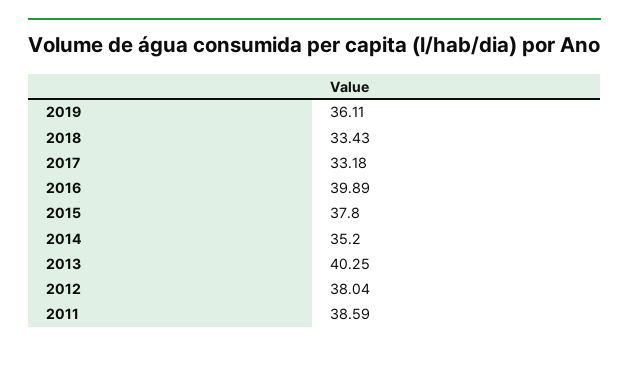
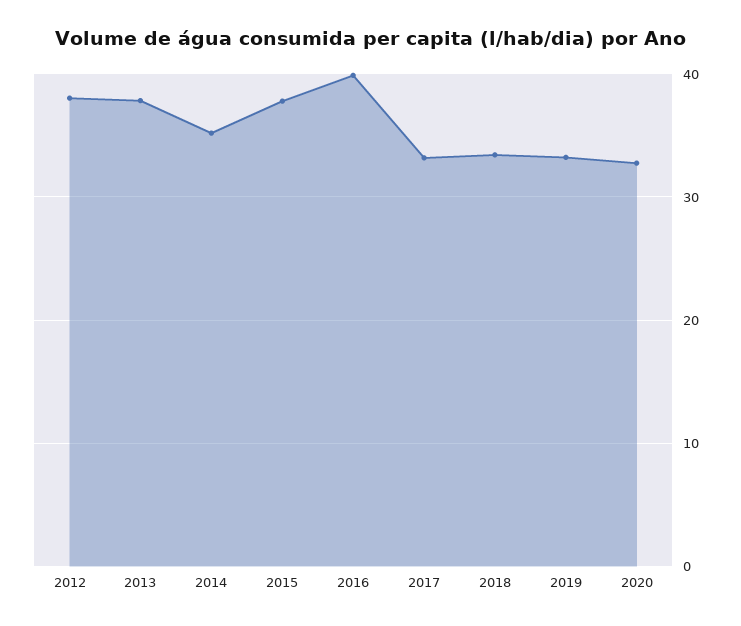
2019: 36.11 -> 33
2013: 40.25 -> 38
2011: 38.59 -> none
2020: none -> 33

